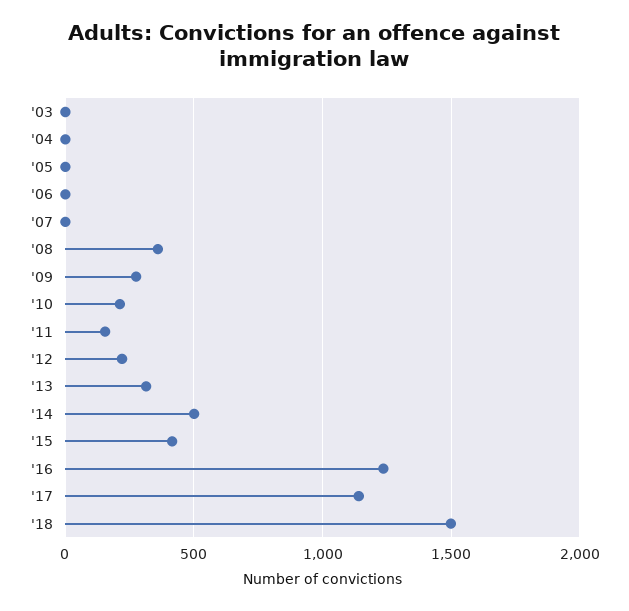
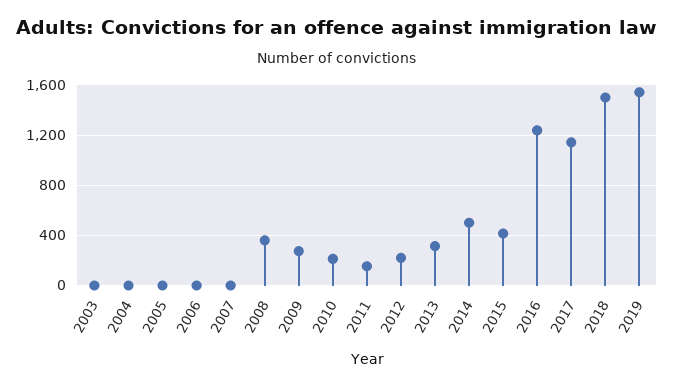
2019: none -> 1550

